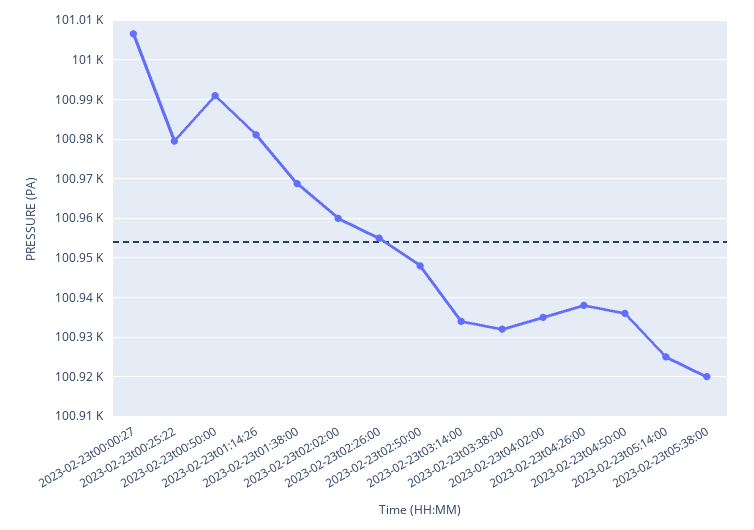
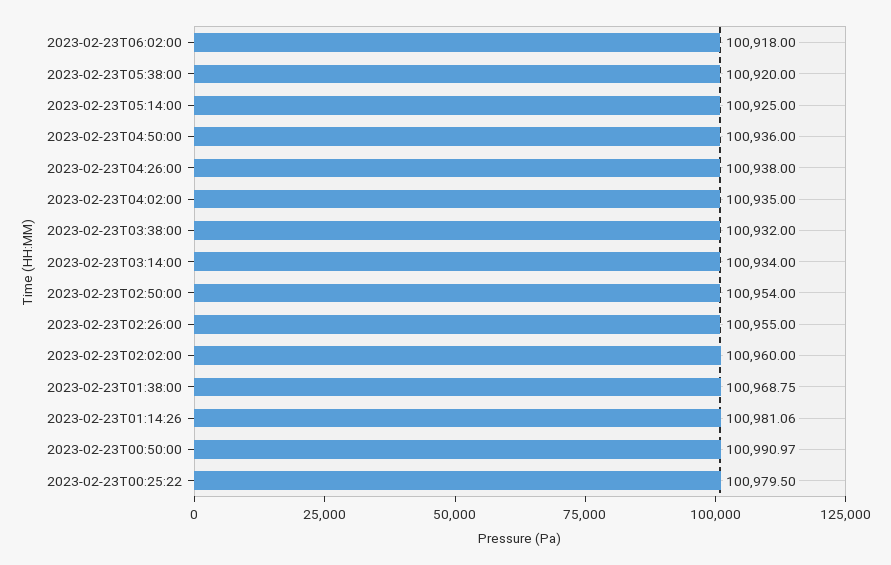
2023-02-23t00:00:27: 101006 -> none
2023-02-23t02:50:00: 100948 -> 100954
2023-02-23T06:02:00: none -> 100918

